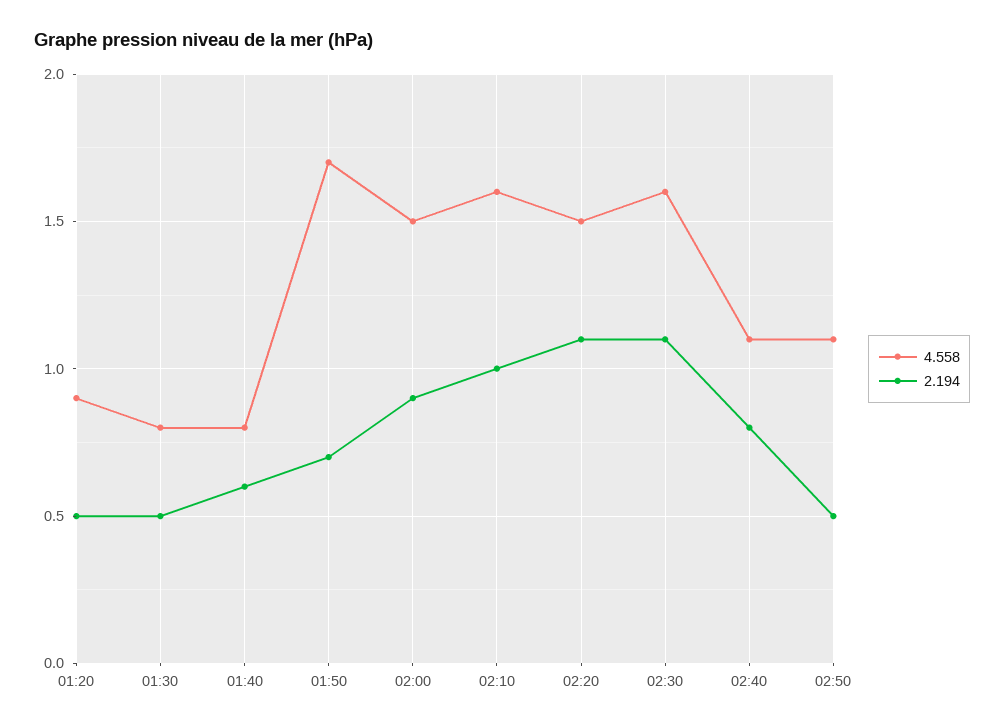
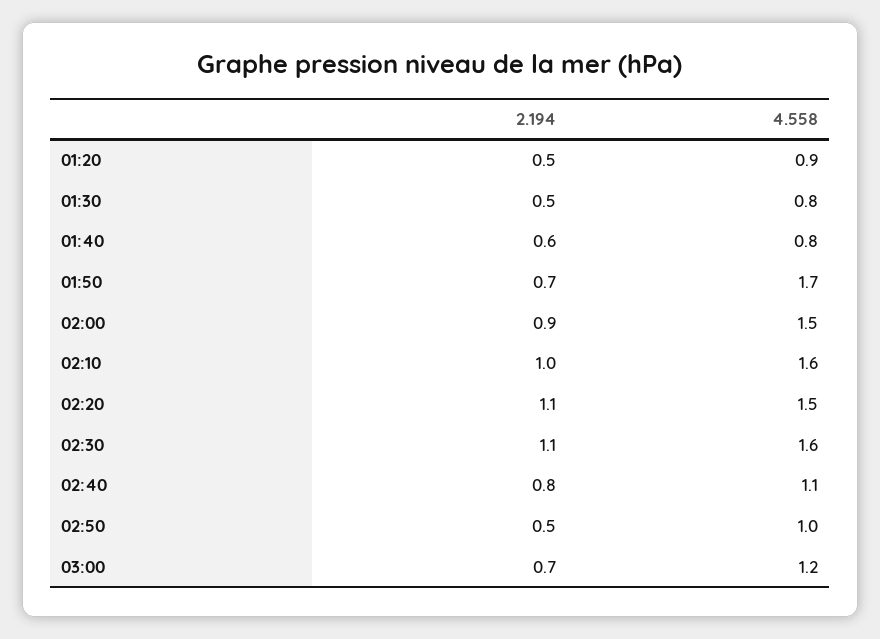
4.558, 02:50: 1.1 -> 1
2.194, 03:00: none -> 0.7
4.558, 03:00: none -> 1.2

